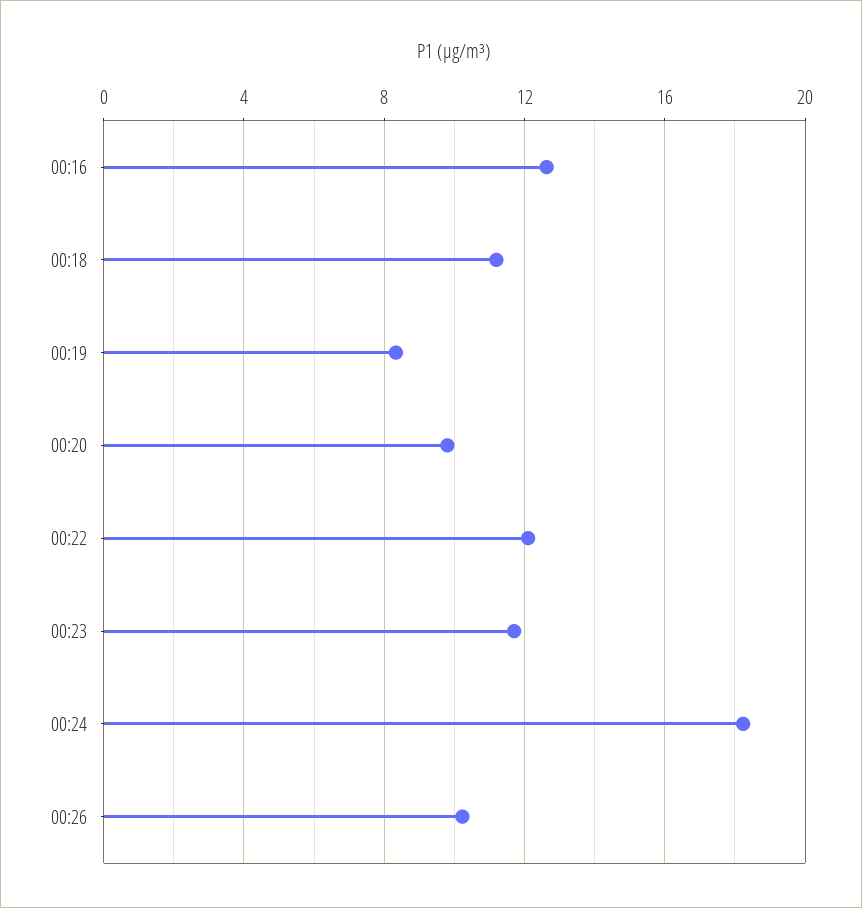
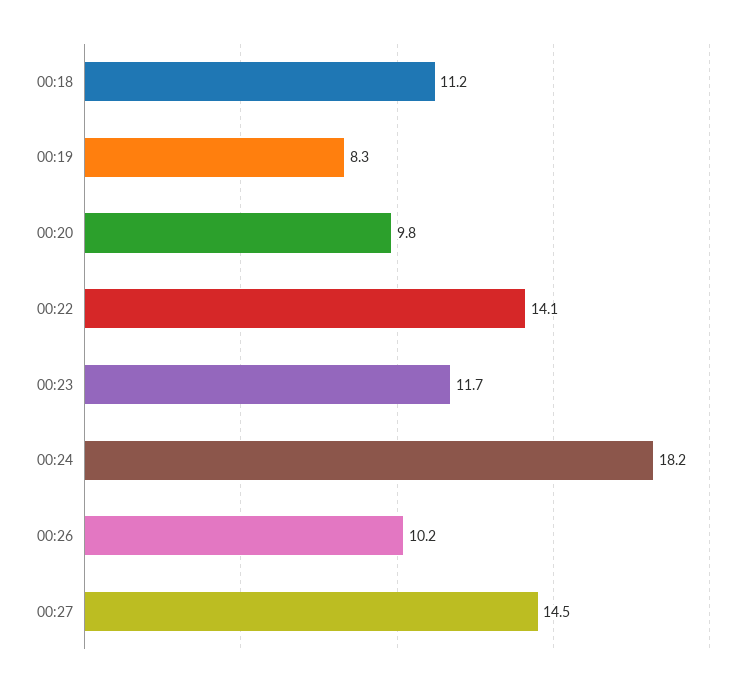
00:16: 12.5 -> none
00:22: 12 -> 14.1
00:27: none -> 14.5

